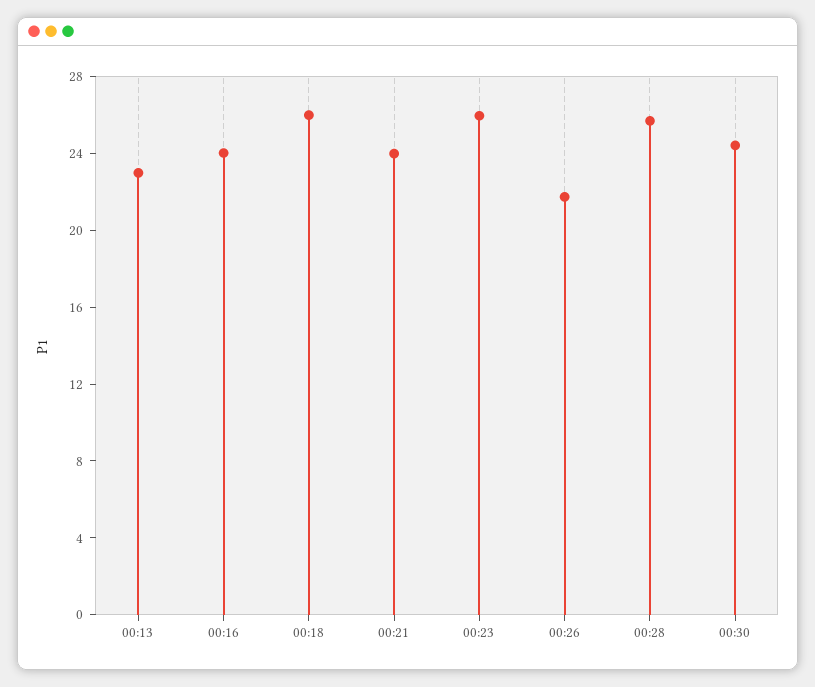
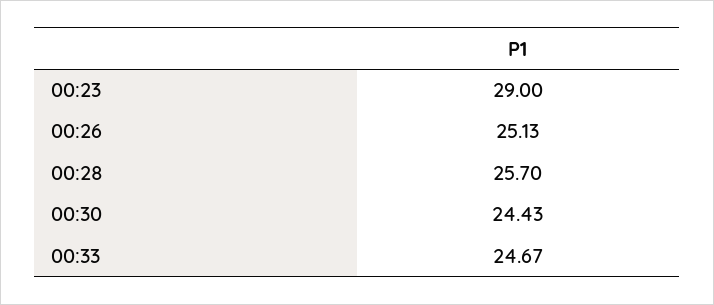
00:13: 23 -> none
00:16: 24 -> none
00:18: 26 -> none
00:21: 24 -> none
00:23: 26 -> 29
00:26: 22 -> 25.13
00:33: none -> 24.67

